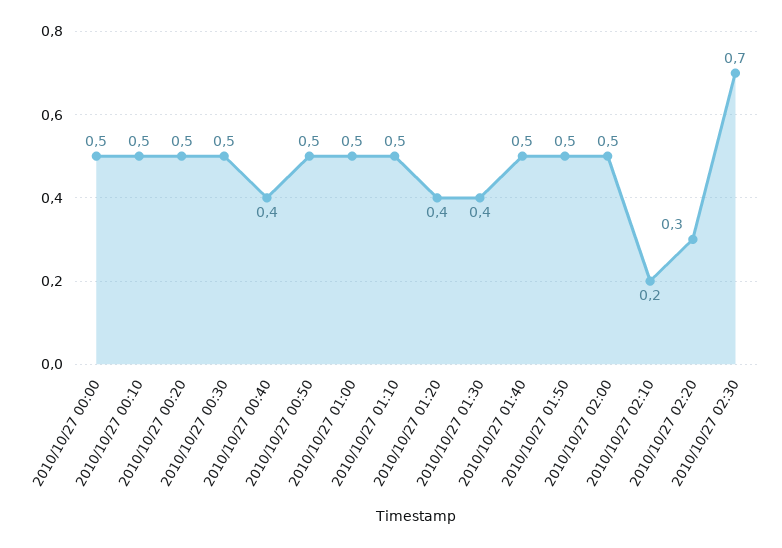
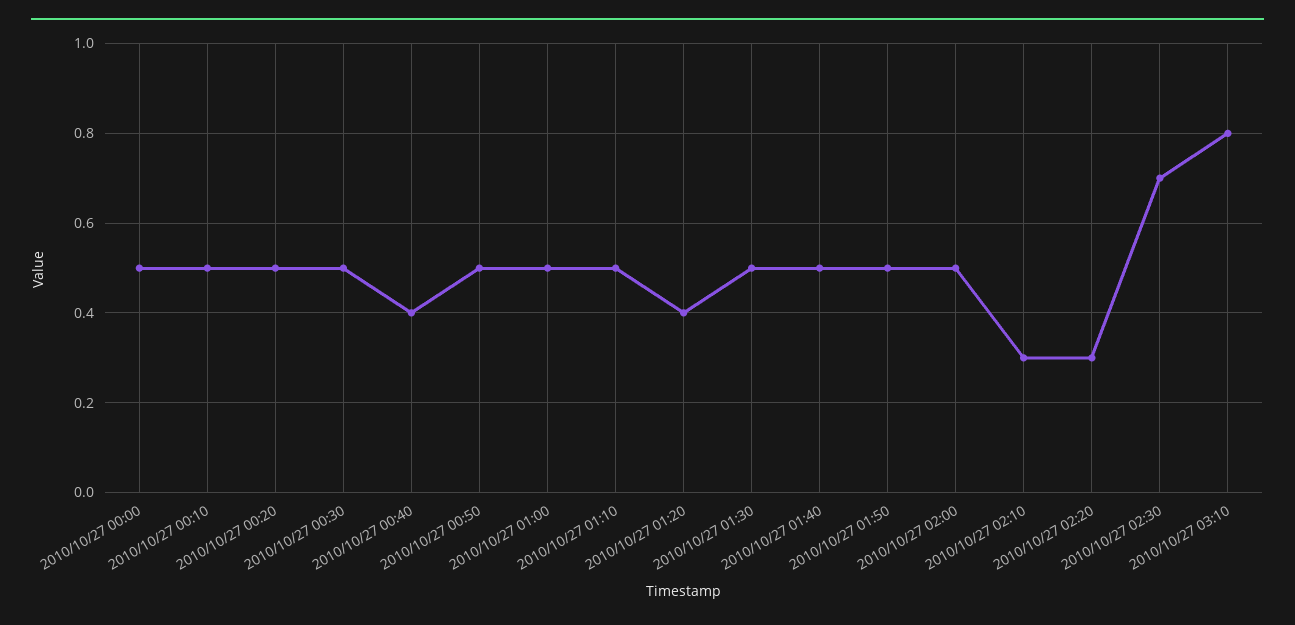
2010/10/27 01:30: 0.4 -> 0.5
2010/10/27 02:10: 0.2 -> 0.3
2010/10/27 03:10: none -> 0.8

